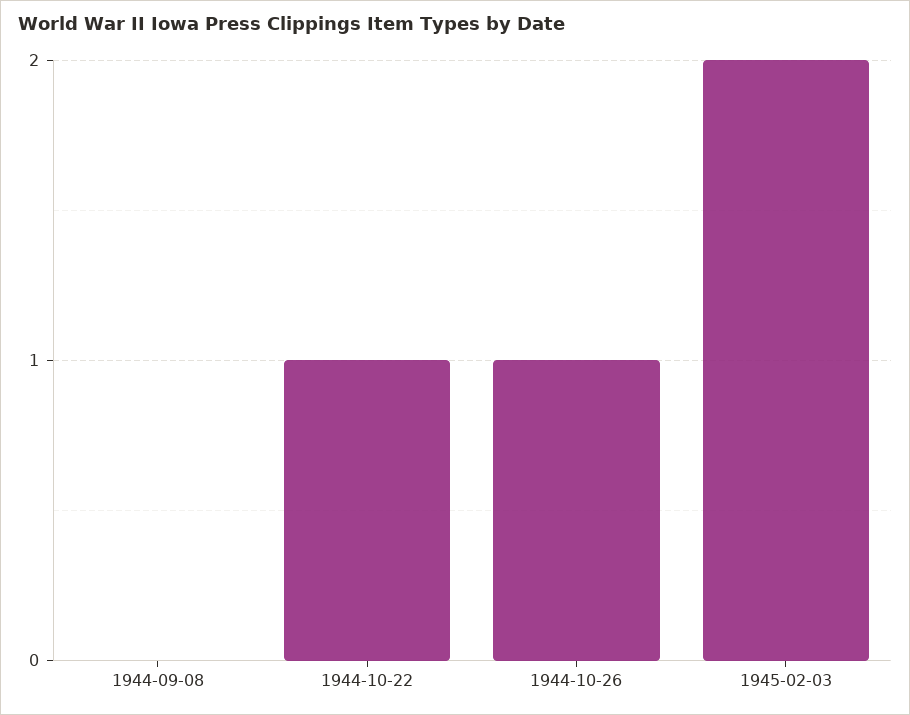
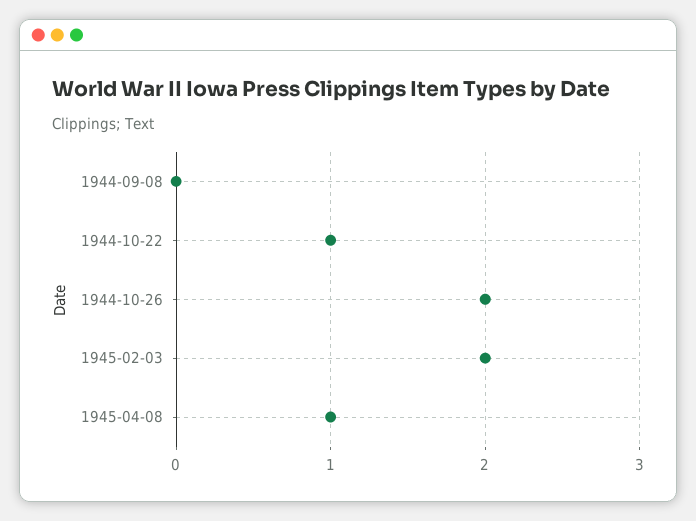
1944-10-26: 1 -> 2
1945-04-08: none -> 1

